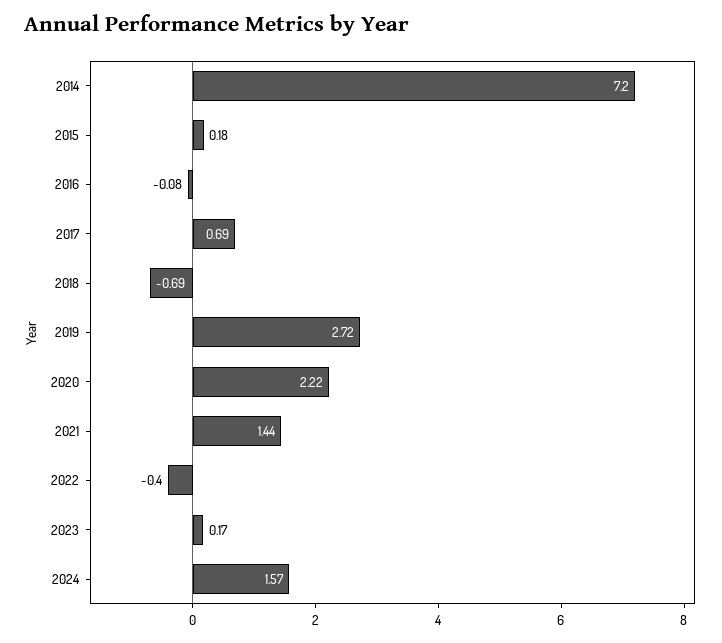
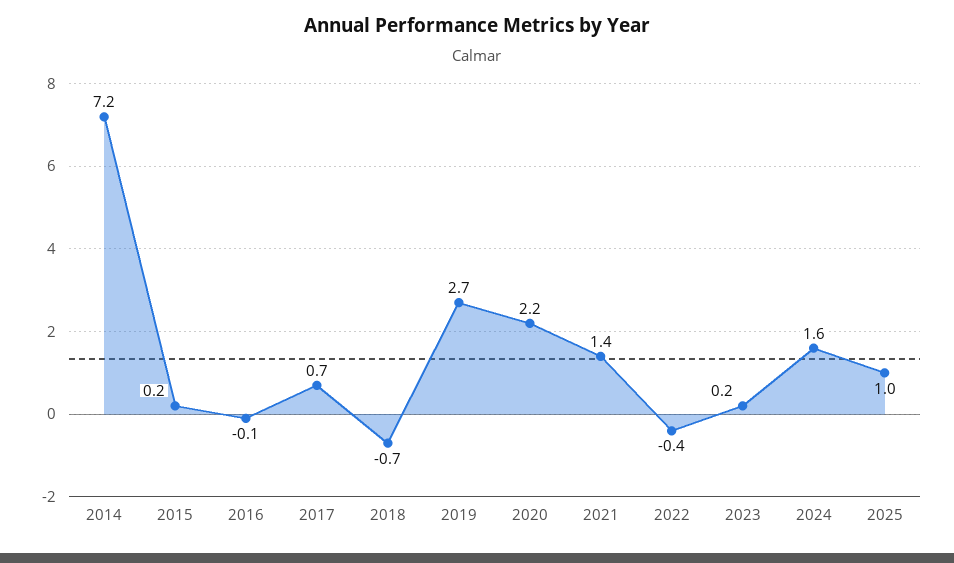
2025: none -> 1

